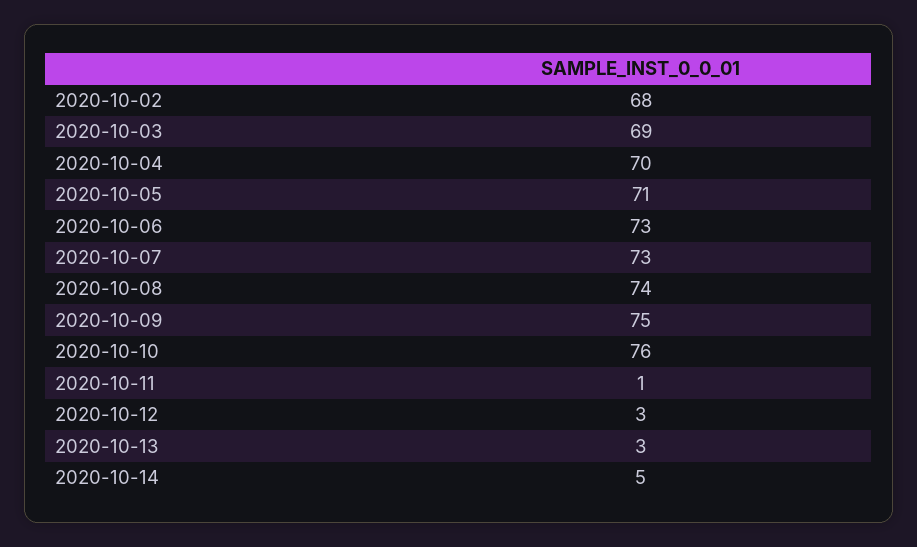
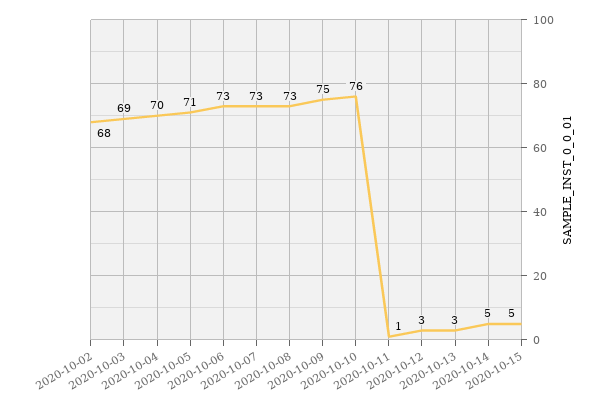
2020-10-08: 74 -> 73
2020-10-15: none -> 5

